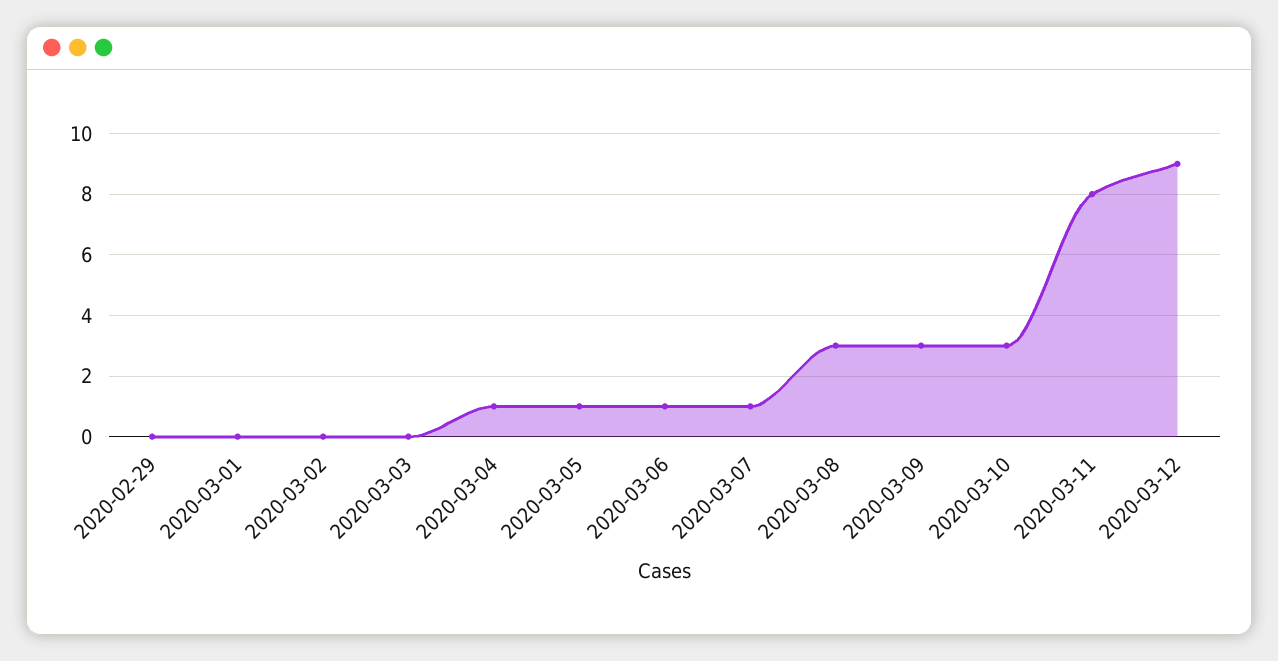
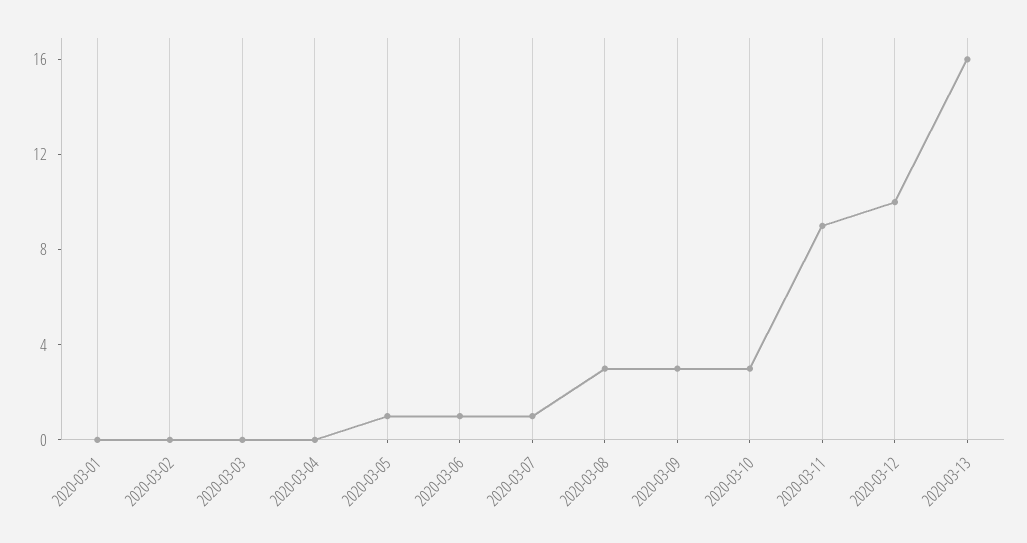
2020-02-29: 0 -> none
2020-03-04: 1 -> 0
2020-03-11: 8 -> 9
2020-03-12: 9 -> 10
2020-03-13: none -> 16

